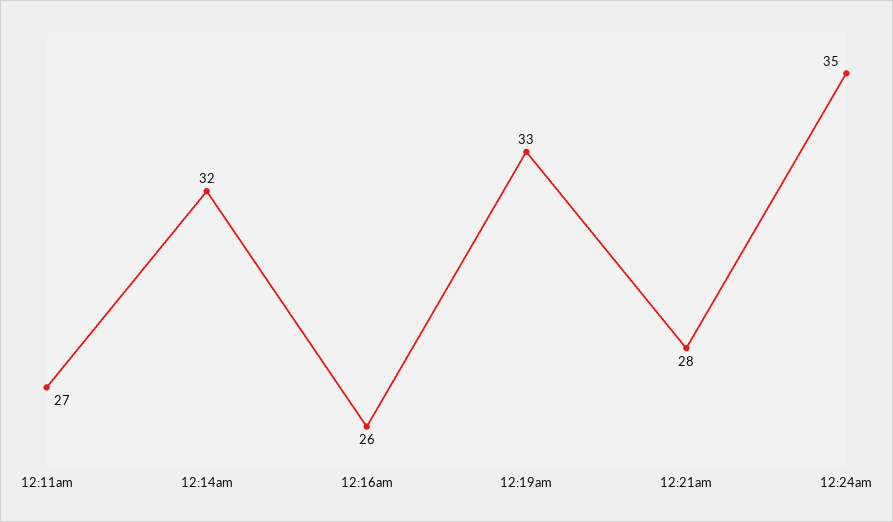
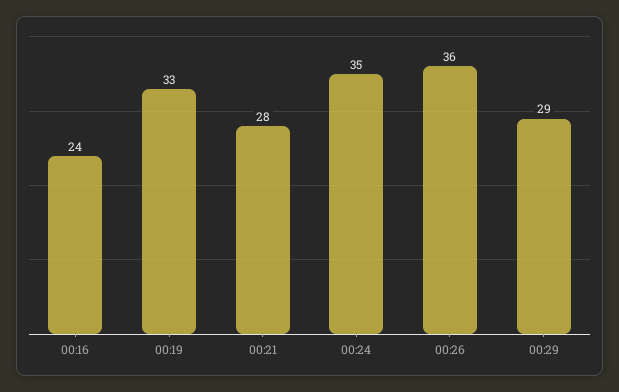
12:11am: 27 -> none
12:14am: 32 -> none
12:16am: 26 -> 24
00:26: none -> 36
00:29: none -> 29

